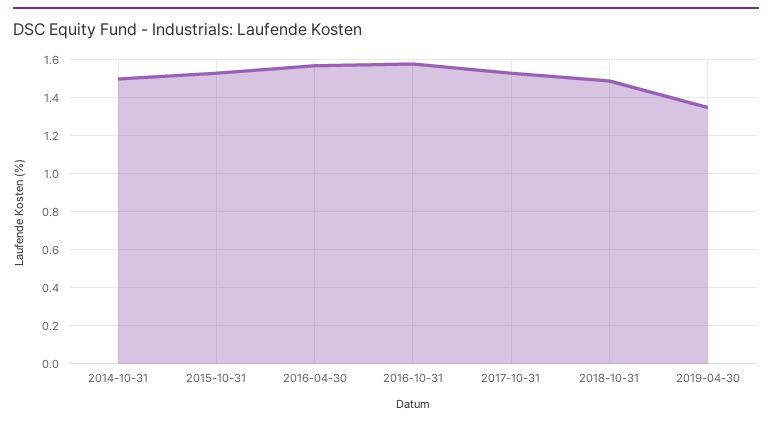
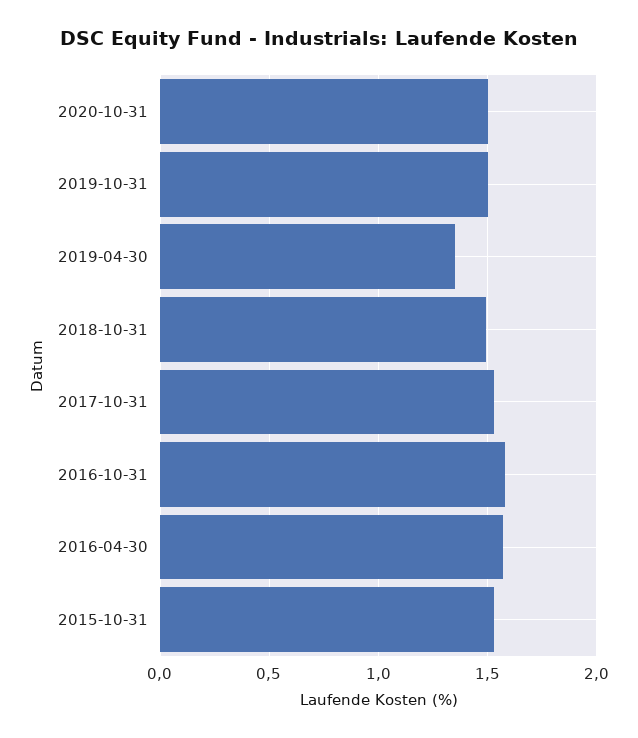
2014-10-31: 1.5 -> none
2020-10-31: none -> 1.5
2019-10-31: none -> 1.5

